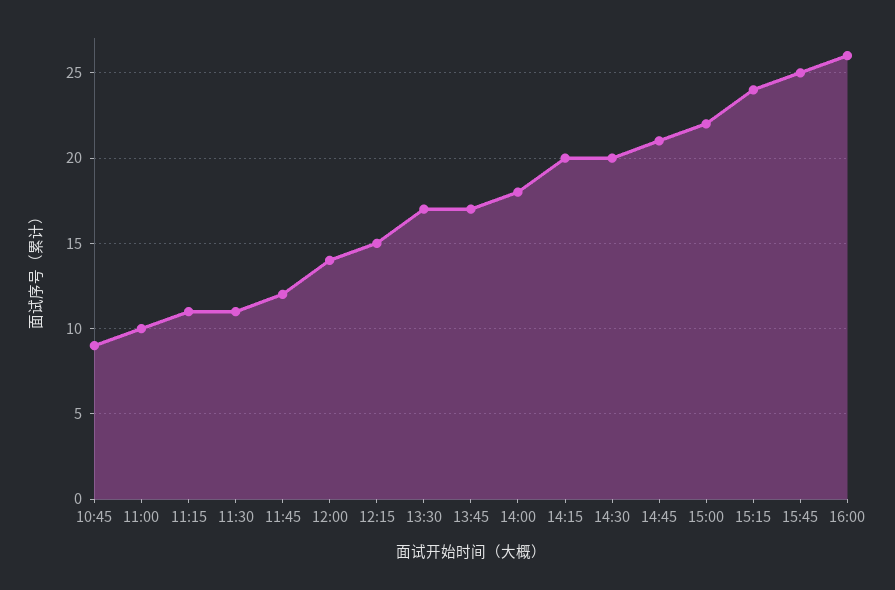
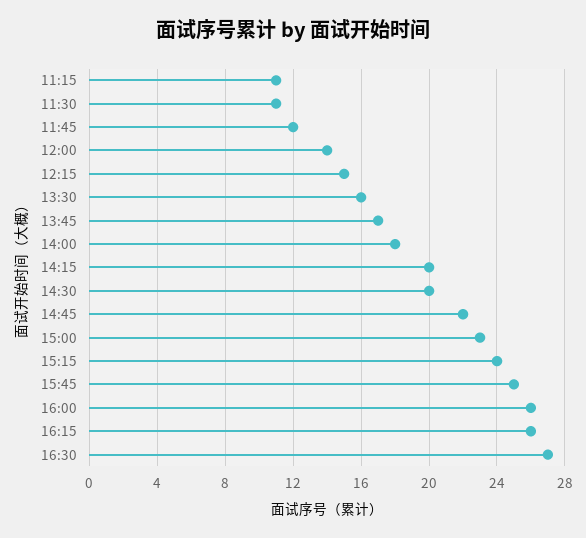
10:45: 9 -> none
11:00: 10 -> none
13:30: 17 -> 16
14:45: 21 -> 22
15:00: 22 -> 23
16:15: none -> 26
16:30: none -> 27

